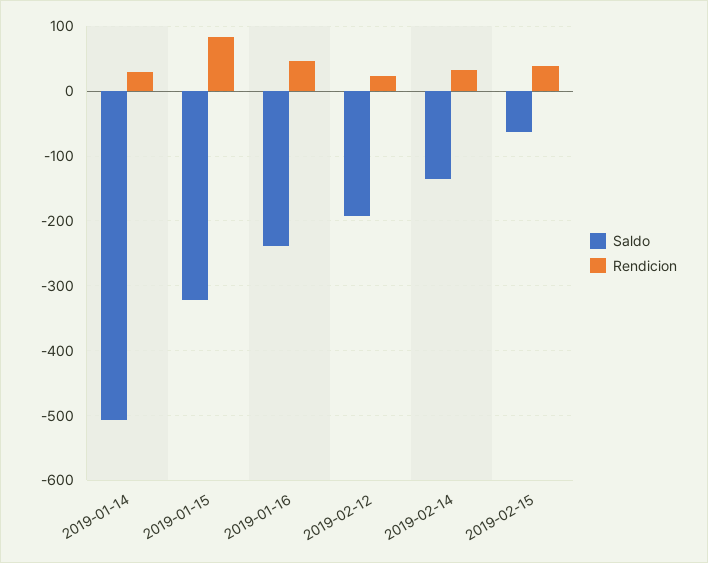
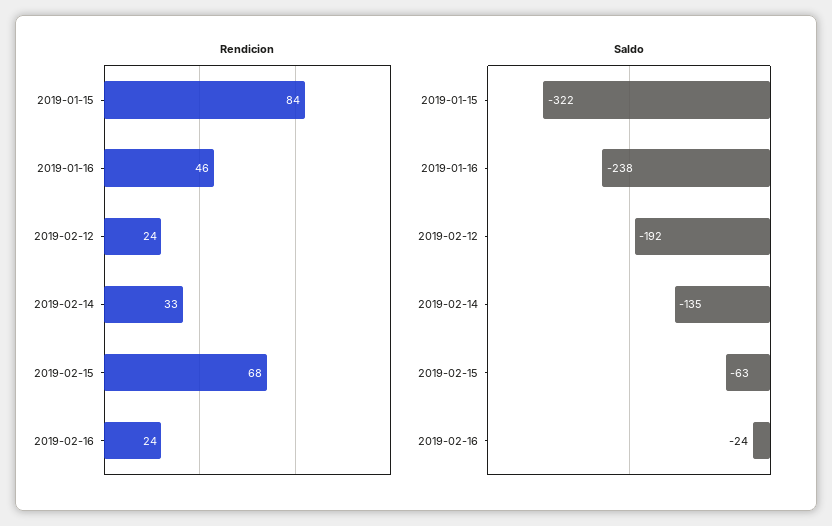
Saldo, 2019-01-14: -510 -> none
Rendicion, 2019-01-14: 30 -> none
Rendicion, 2019-02-15: 40 -> 68
Rendicion, 2019-02-16: none -> 24
Saldo, 2019-02-16: none -> -24

